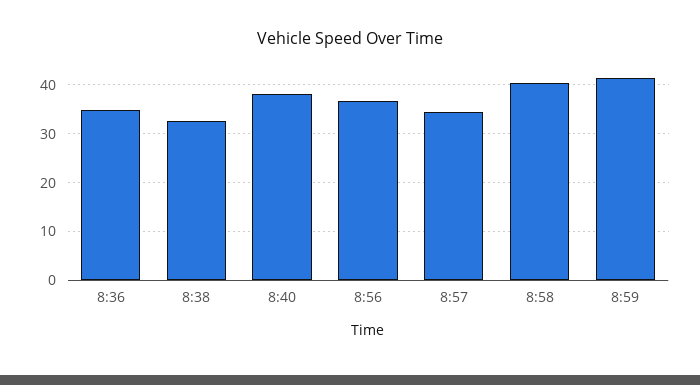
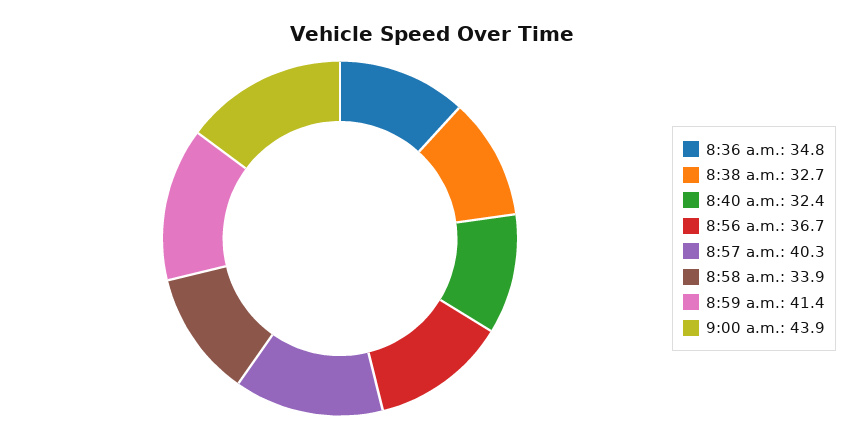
8:40: 38 -> 32.4
8:57: 34 -> 40.3
8:58: 40 -> 33.9
9:00 a.m.: none -> 43.9

